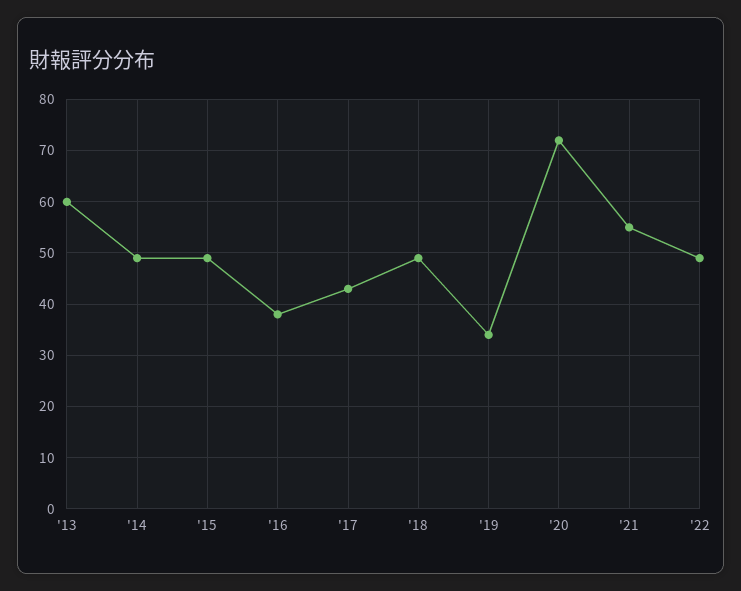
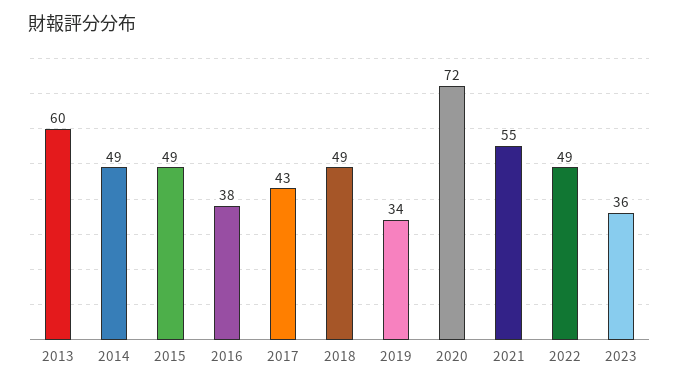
2023: none -> 36

